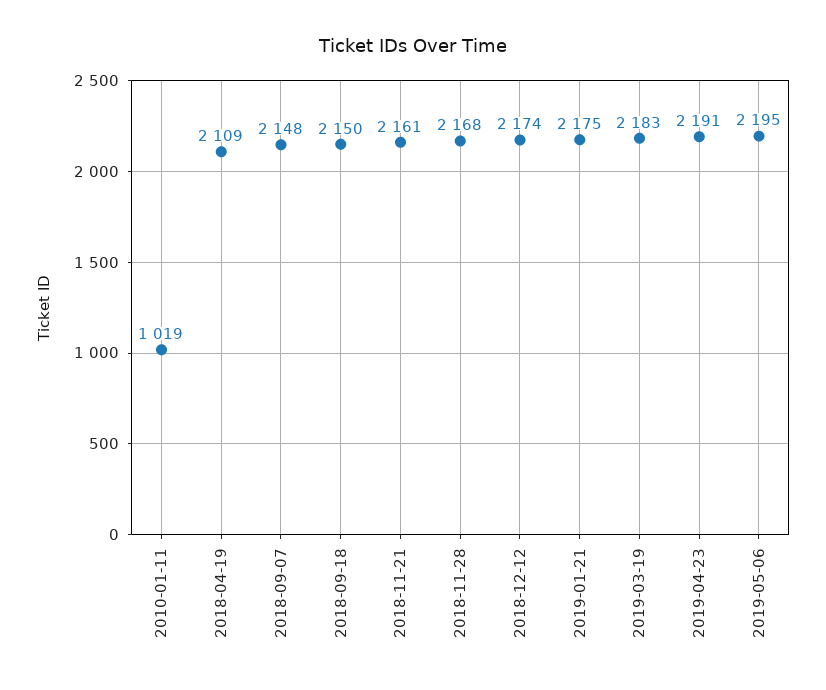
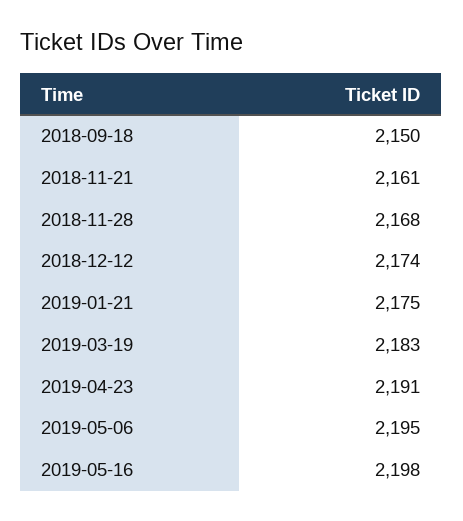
2010-01-11: 1019 -> none
2018-04-19: 2109 -> none
2018-09-07: 2148 -> none
2019-05-16: none -> 2198

